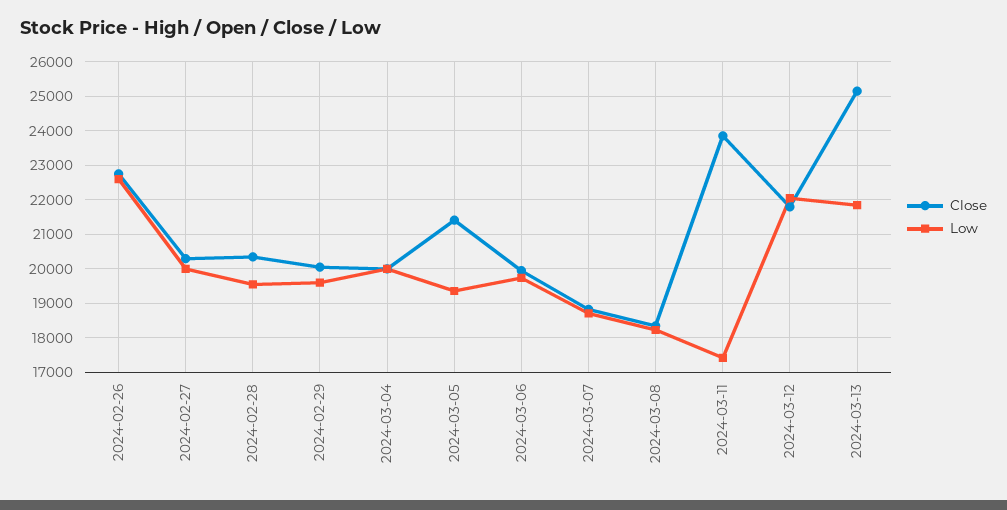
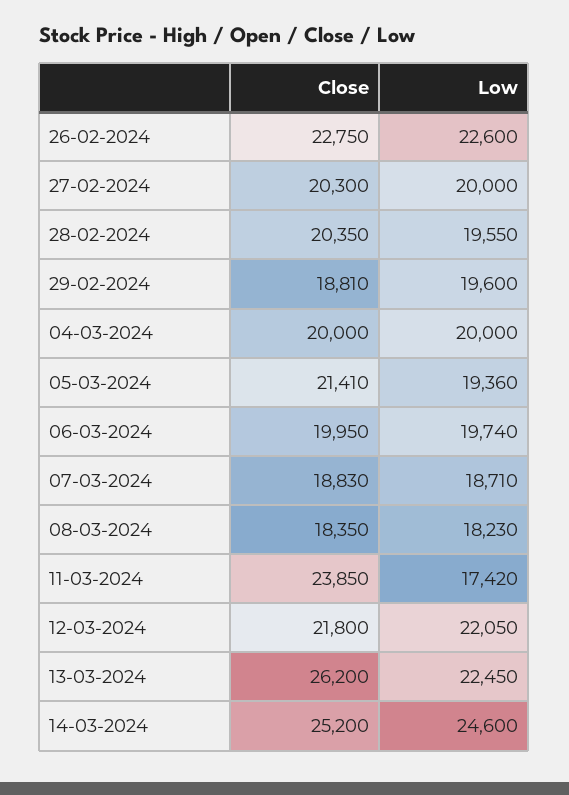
Close, 2024-02-29: 20000 -> 18810
Close, 2024-03-13: 25200 -> 26200
Low, 2024-03-13: 21800 -> 22450
Close, 14-03-2024: none -> 25200
Low, 14-03-2024: none -> 24600

